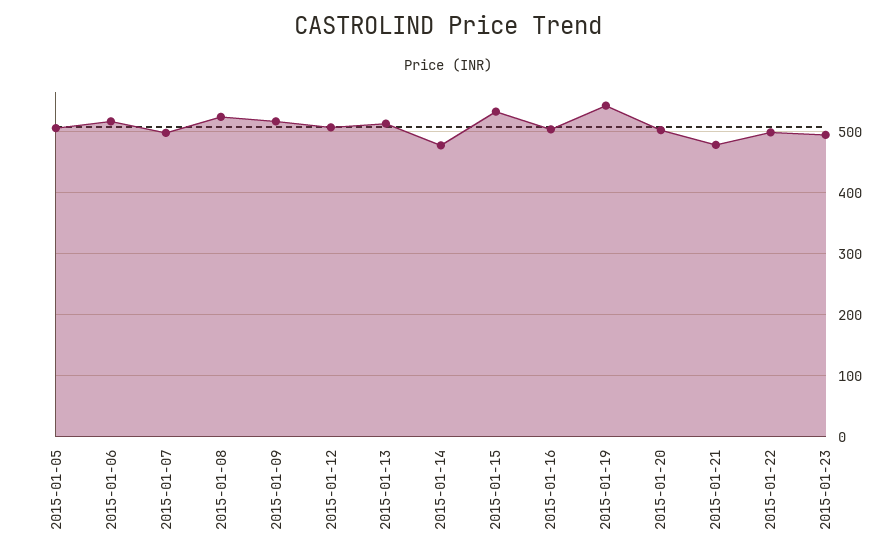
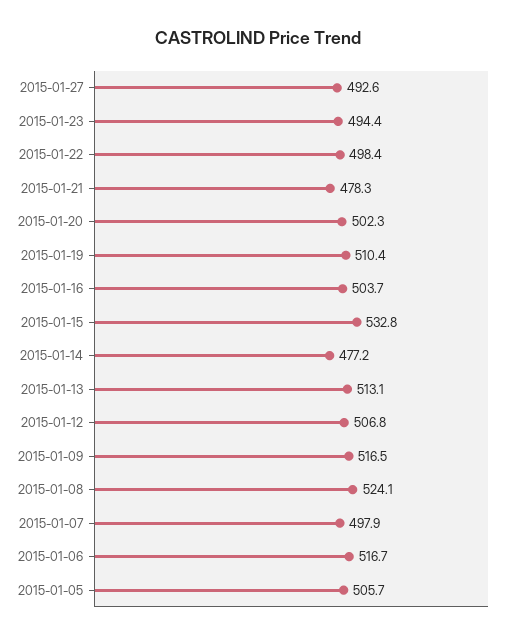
2015-01-19: 540 -> 510.4
2015-01-27: none -> 492.6

